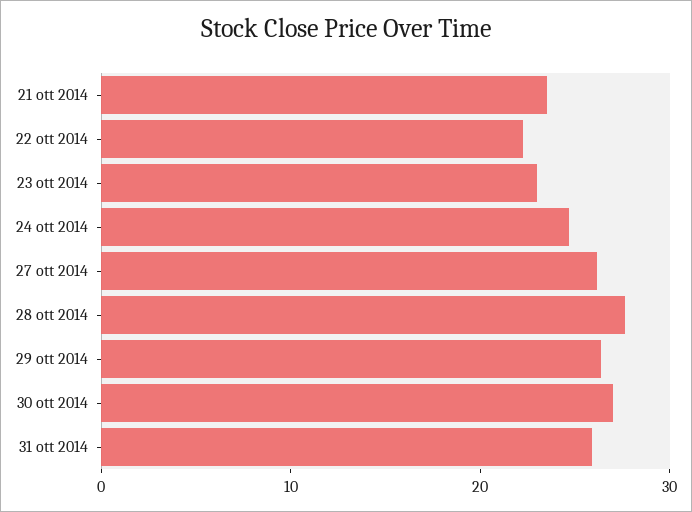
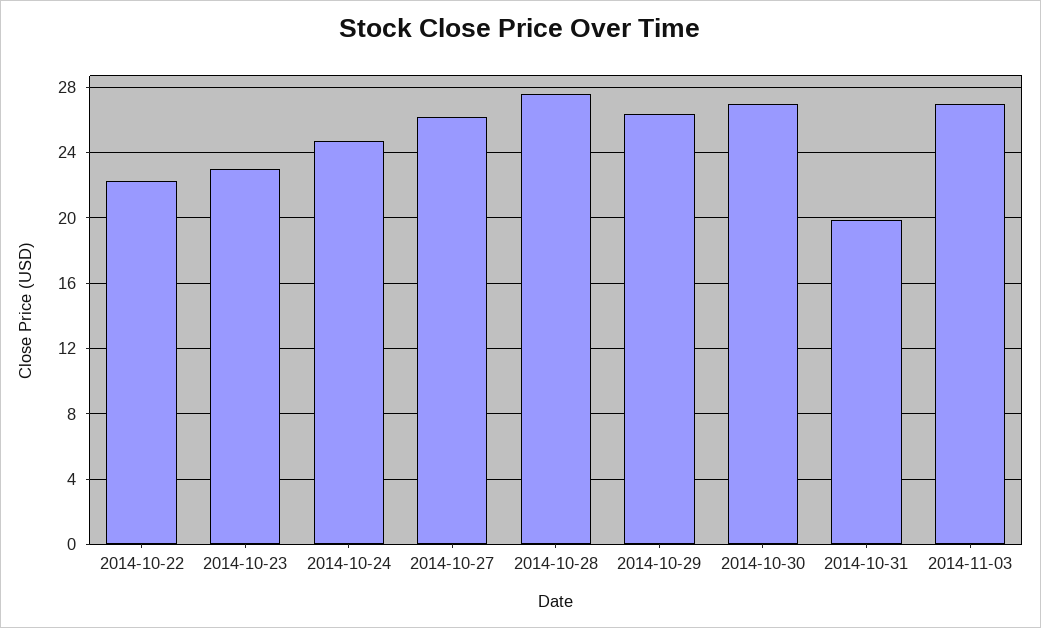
21 ott 2014: 24 -> none
31 ott 2014: 26 -> 20
2014-11-03: none -> 27

